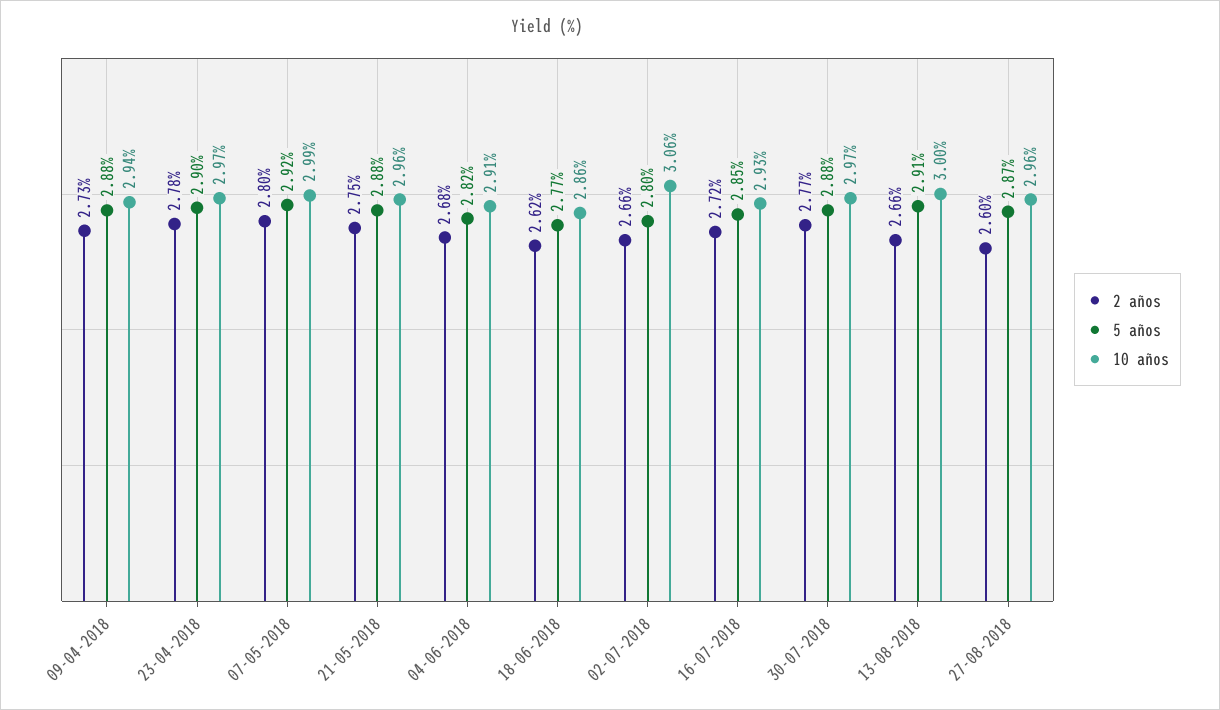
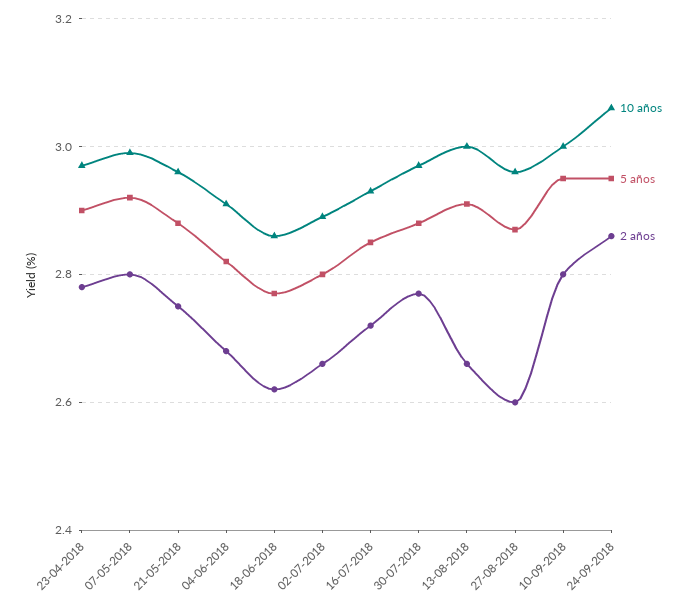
2 años, 09-04-2018: 2.73 -> none
5 años, 09-04-2018: 2.88 -> none
10 años, 09-04-2018: 2.94 -> none
10 años, 02-07-2018: 3.06 -> 2.9
10 años, 10-09-2018: none -> 3
5 años, 10-09-2018: none -> 2.95
2 años, 10-09-2018: none -> 2.8
10 años, 24-09-2018: none -> 3.05
5 años, 24-09-2018: none -> 2.95
2 años, 24-09-2018: none -> 2.85

